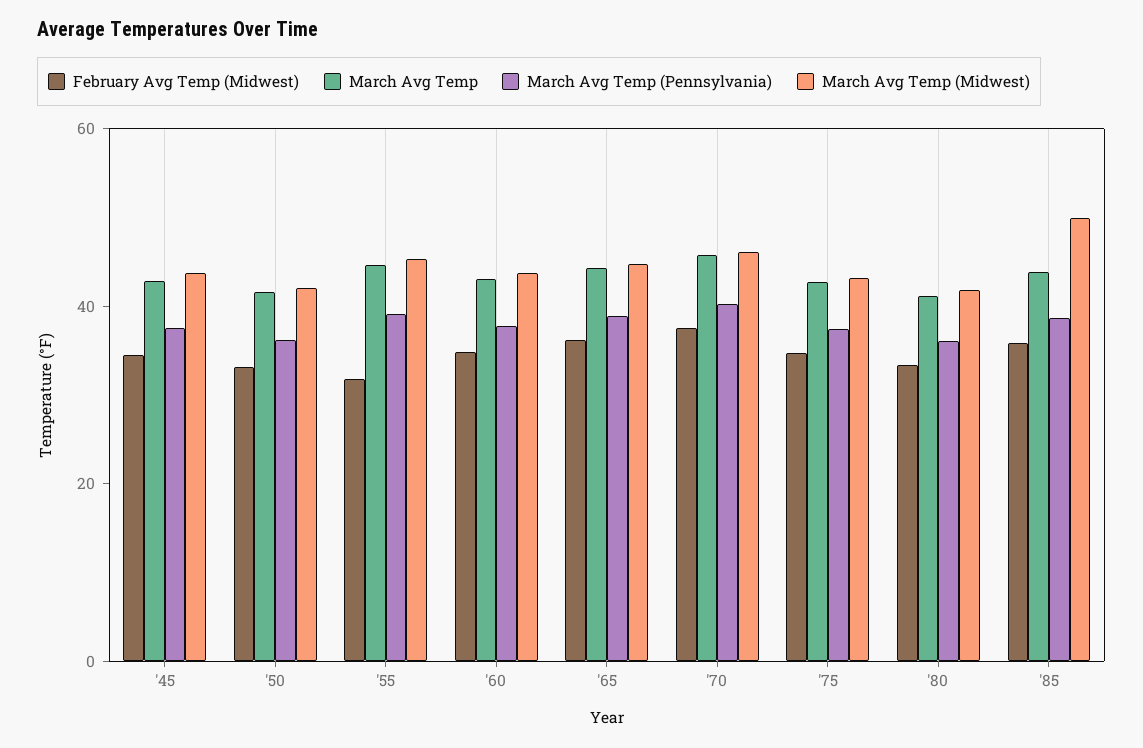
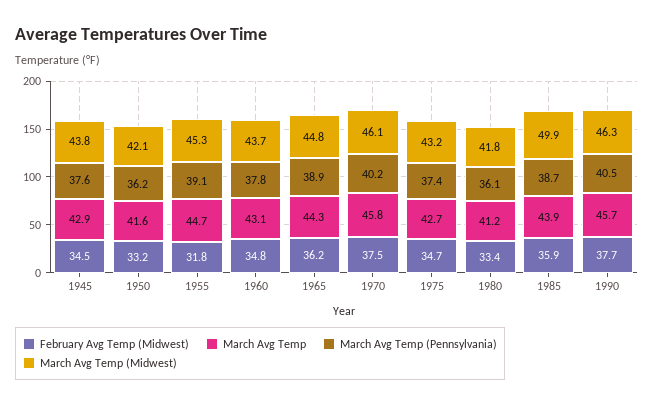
February Avg Temp (Midwest), 1990: none -> 37.7
March Avg Temp, 1990: none -> 45.7
March Avg Temp (Pennsylvania), 1990: none -> 40.5
March Avg Temp (Midwest), 1990: none -> 46.3

